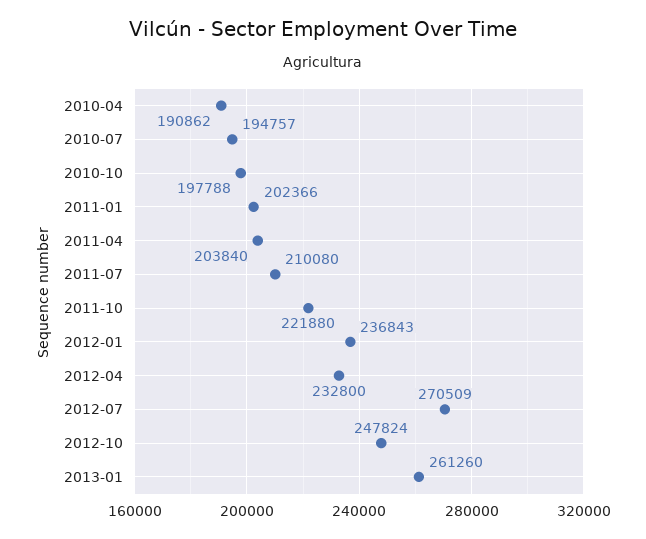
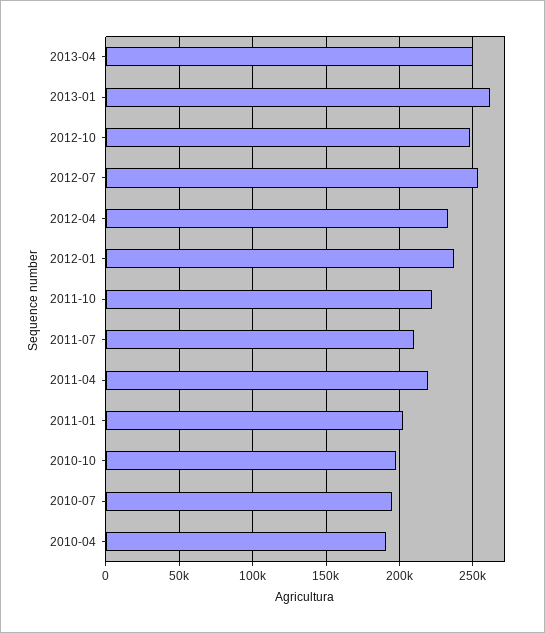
2011-04: 203840 -> 220000
2012-07: 270509 -> 255000
2013-04: none -> 250000

